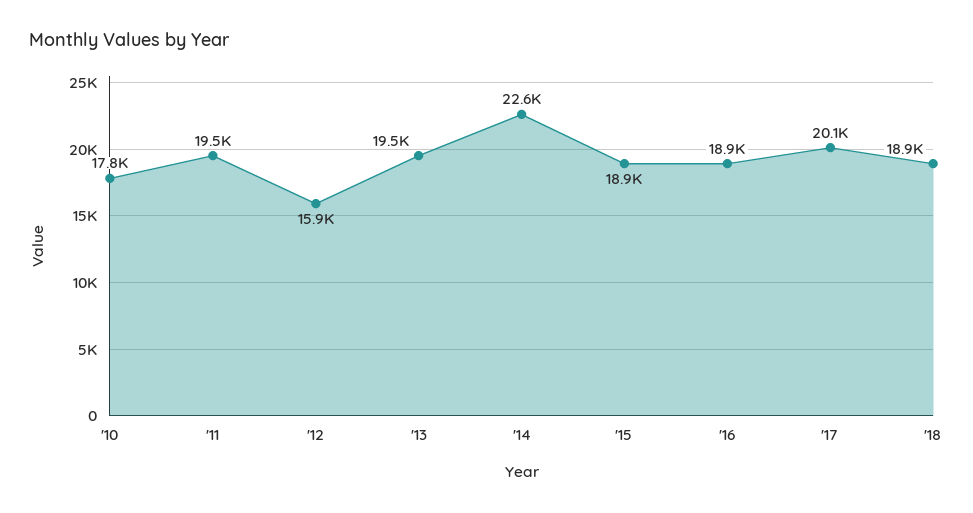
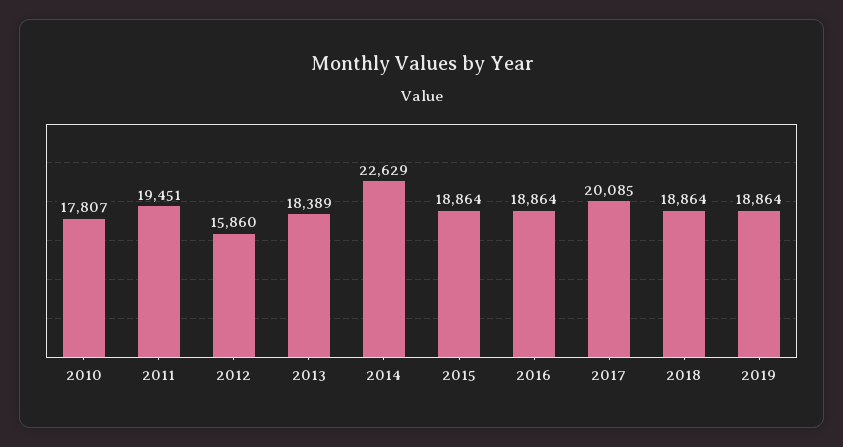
'13: 19500 -> 18389
2019: none -> 18864

